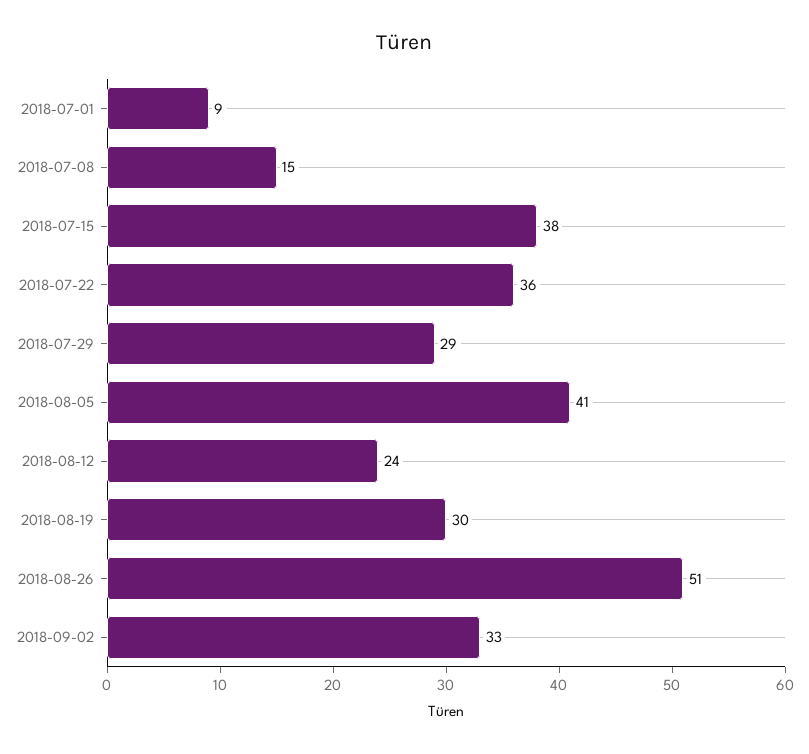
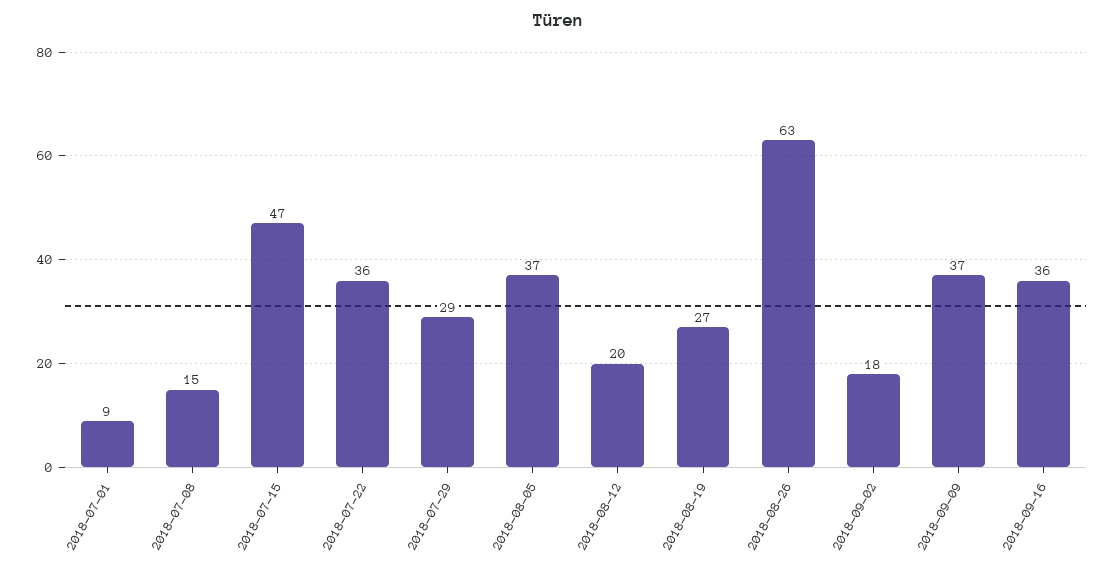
2018-07-15: 38 -> 47
2018-08-05: 41 -> 37
2018-08-12: 24 -> 20
2018-08-19: 30 -> 27
2018-08-26: 51 -> 63
2018-09-02: 33 -> 18
2018-09-09: none -> 37
2018-09-16: none -> 36

